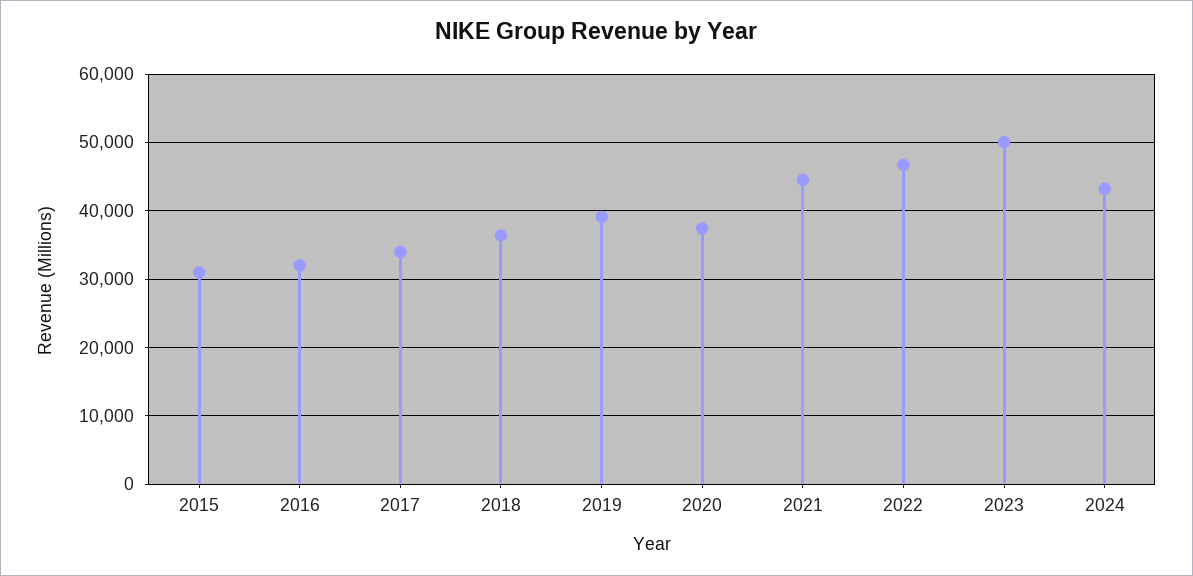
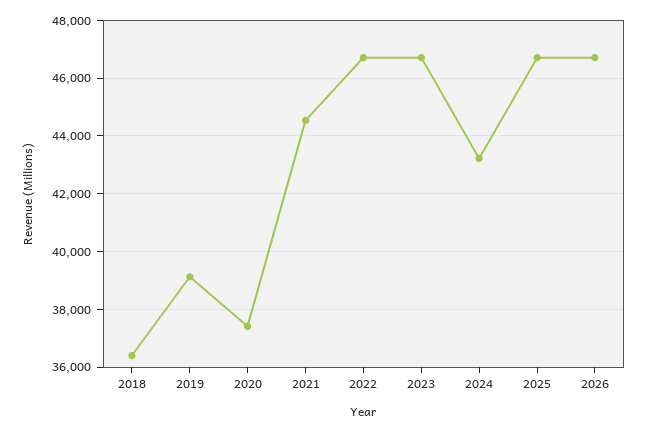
2015: 31000 -> none
2016: 32000 -> none
2017: 34000 -> none
2023: 50000 -> 46750
2025: none -> 46750
2026: none -> 46750

